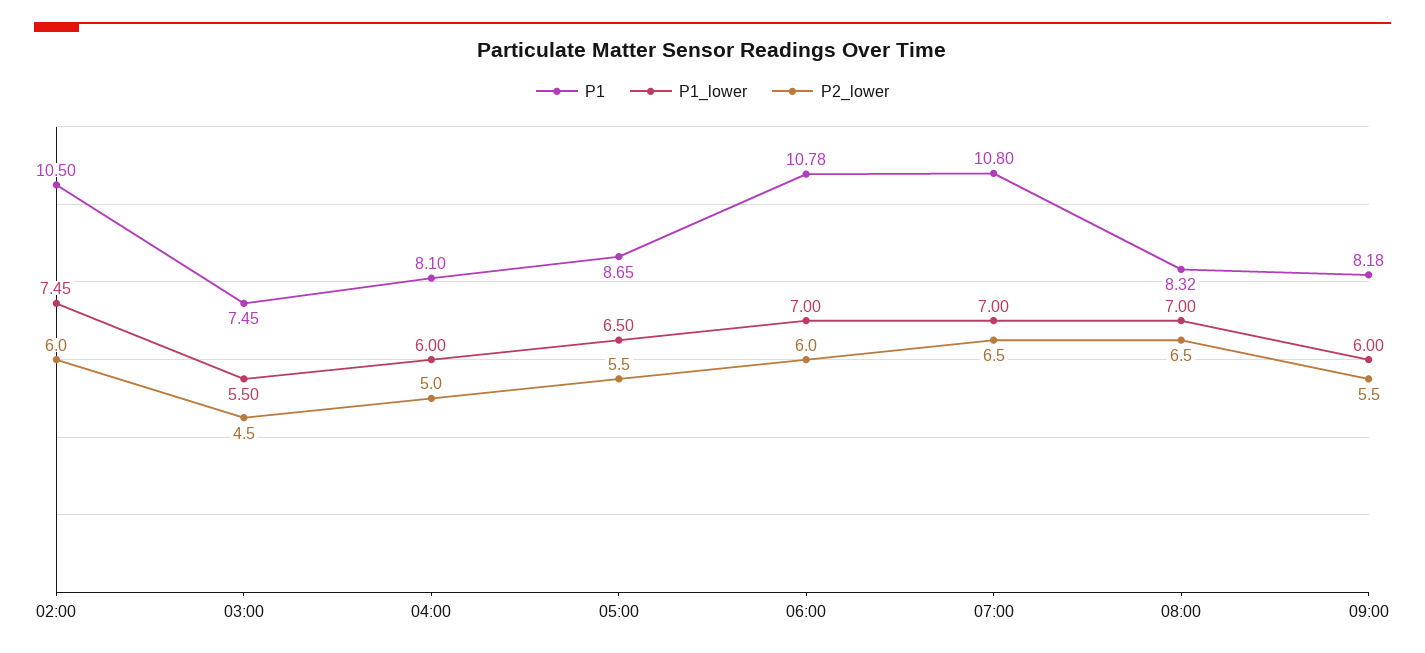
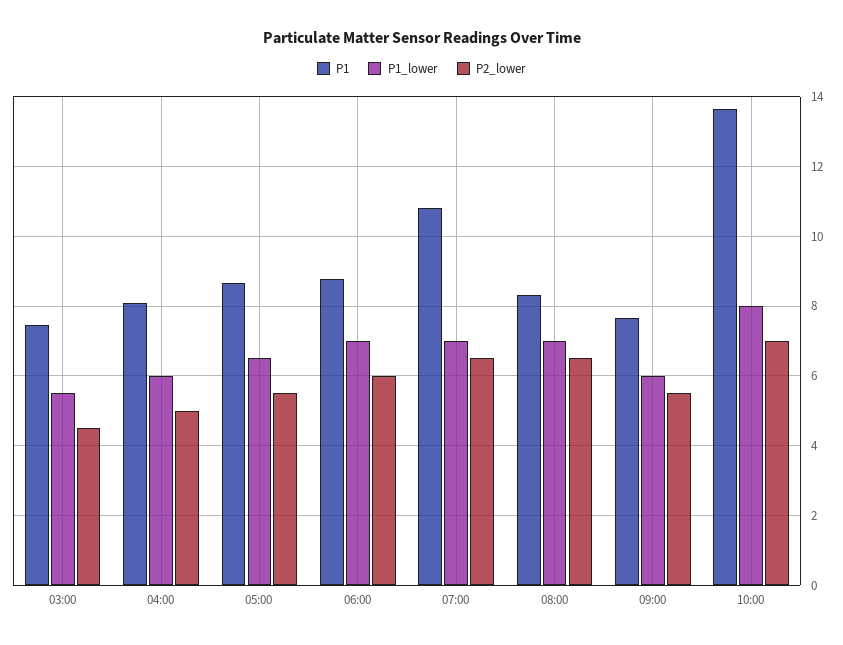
P1, 02:00: 10.5 -> none
P1_lower, 02:00: 7.45 -> none
P2_lower, 02:00: 6 -> none
P1, 06:00: 10.78 -> 8.8
P1, 09:00: 8.18 -> 7.6
P1, 10:00: none -> 13.6
P1_lower, 10:00: none -> 8
P2_lower, 10:00: none -> 7

